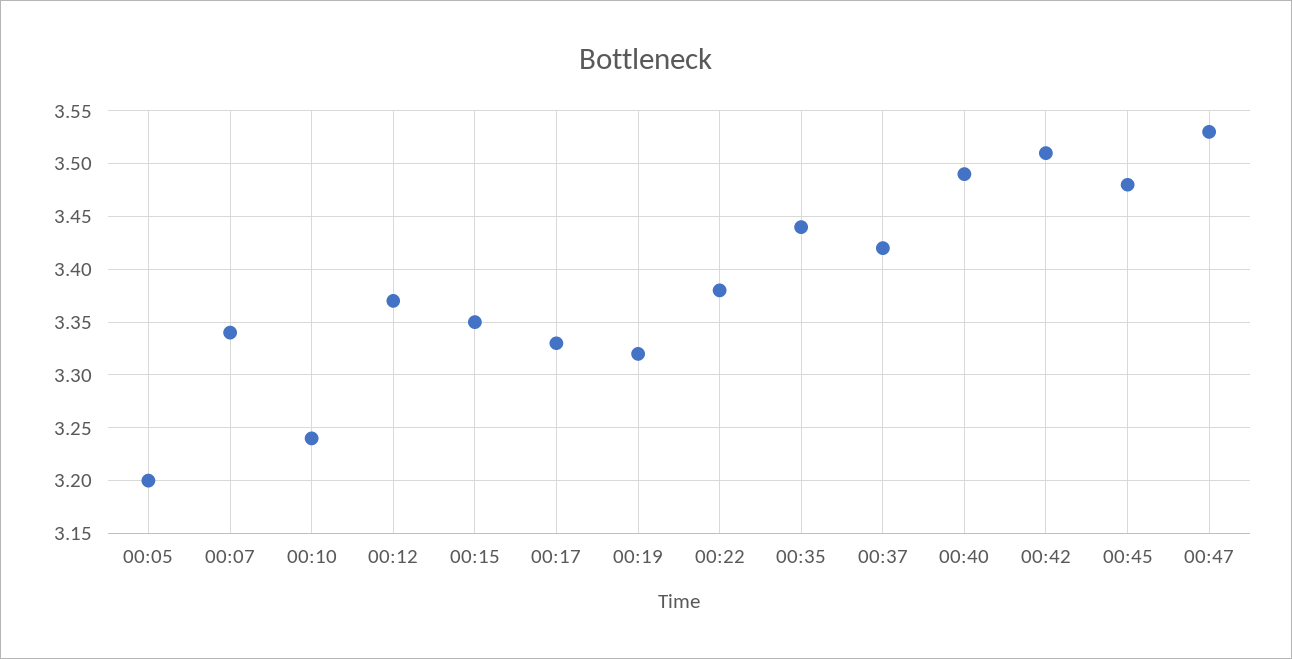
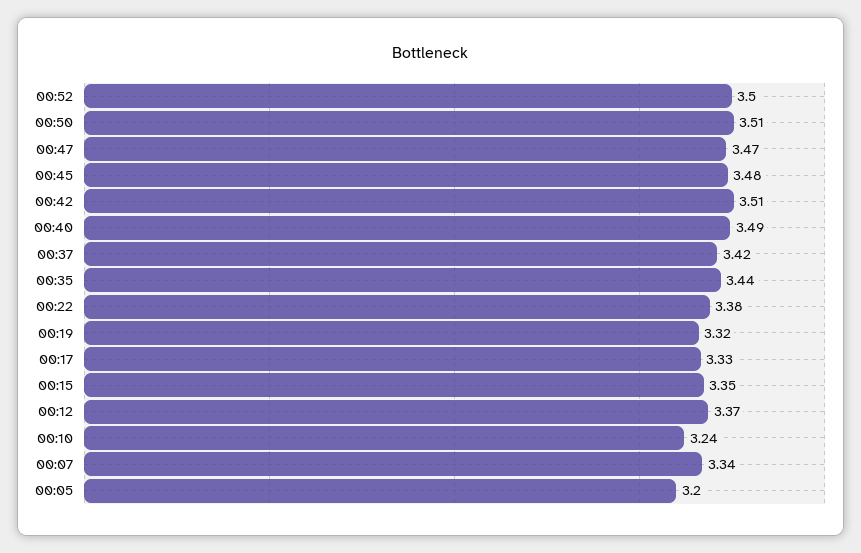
00:47: 3.53 -> 3.47
00:52: none -> 3.5
00:50: none -> 3.51

